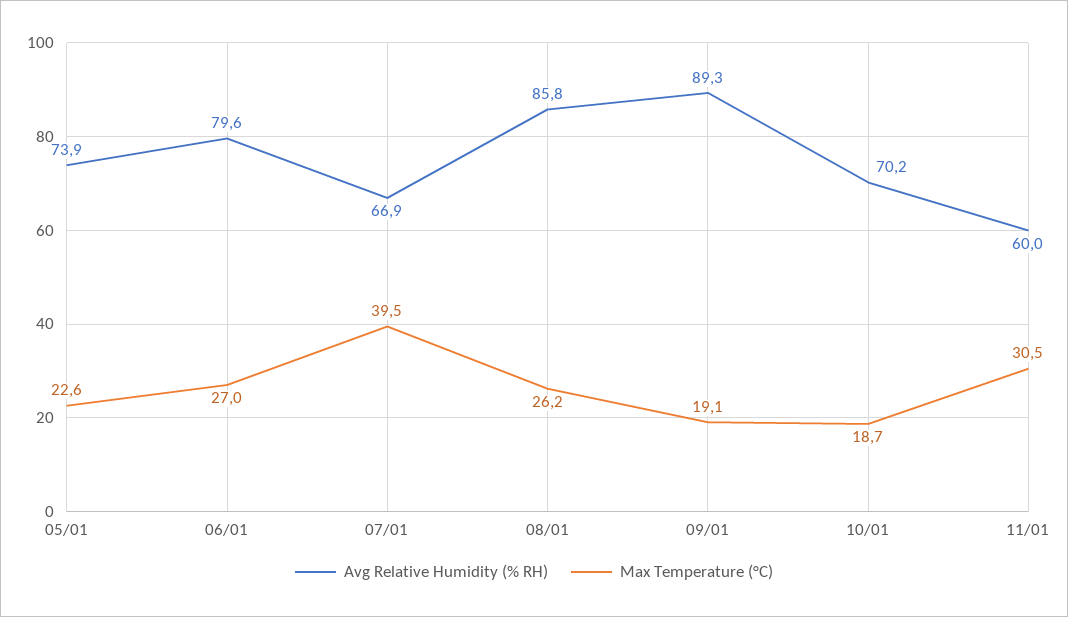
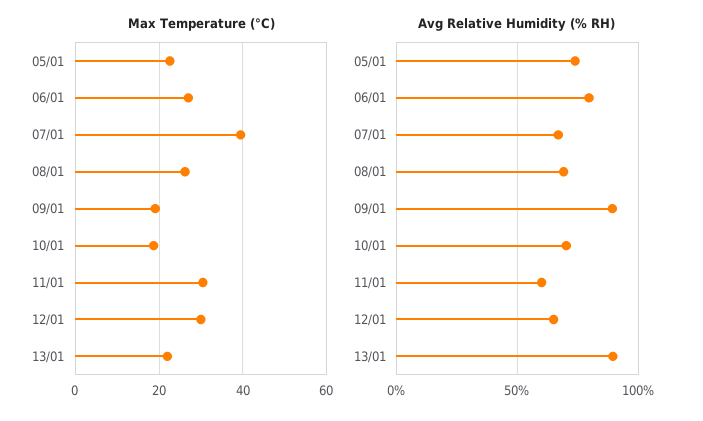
Avg Relative Humidity (% RH), 08/01: 85.8 -> 70
Max Temperature (°C), 12/01: none -> 30
Max Temperature (°C), 13/01: none -> 22
Avg Relative Humidity (% RH), 12/01: none -> 65
Avg Relative Humidity (% RH), 13/01: none -> 90

